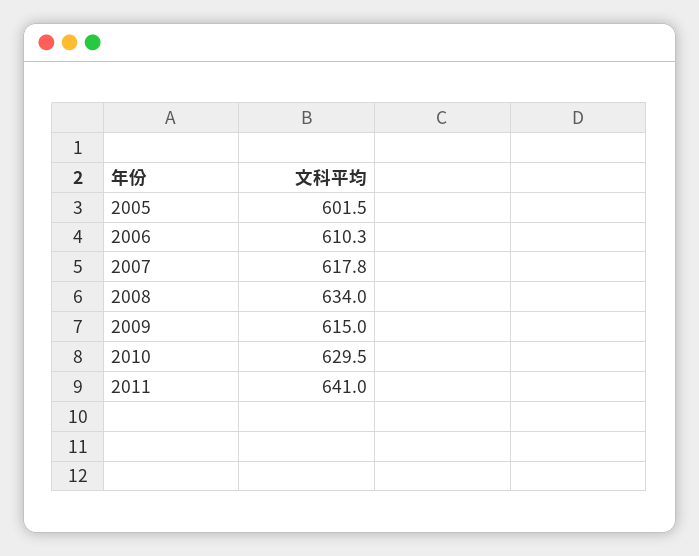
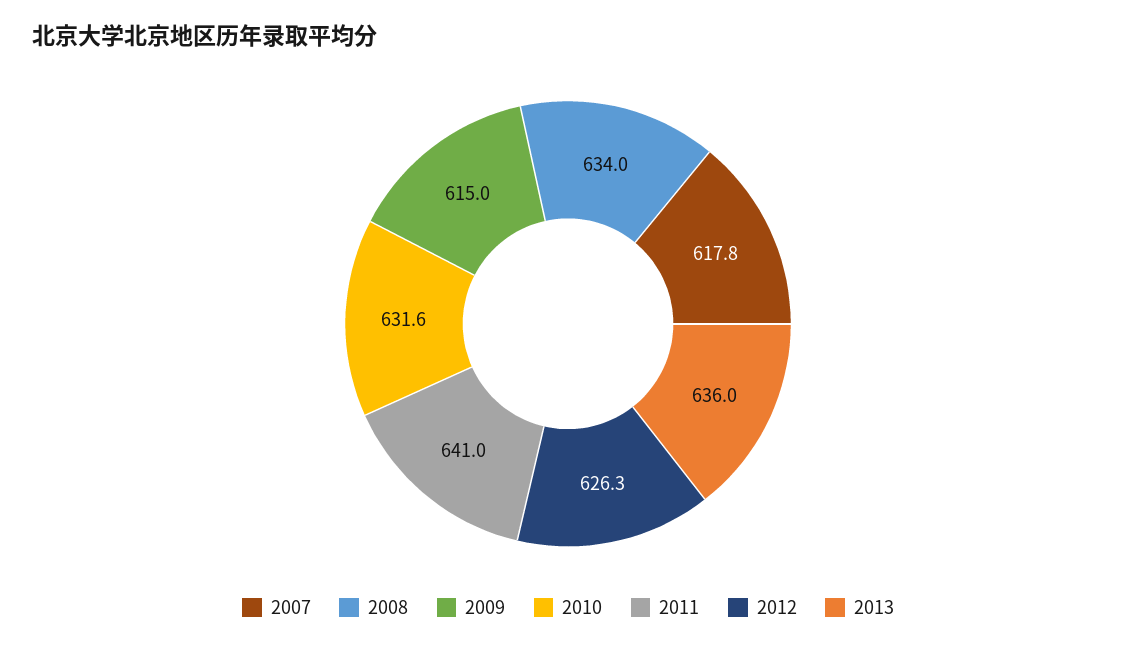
2005: 601.5 -> none
2006: 610.3 -> none
2010: 629.5 -> 631.6
2012: none -> 626.3
2013: none -> 636

